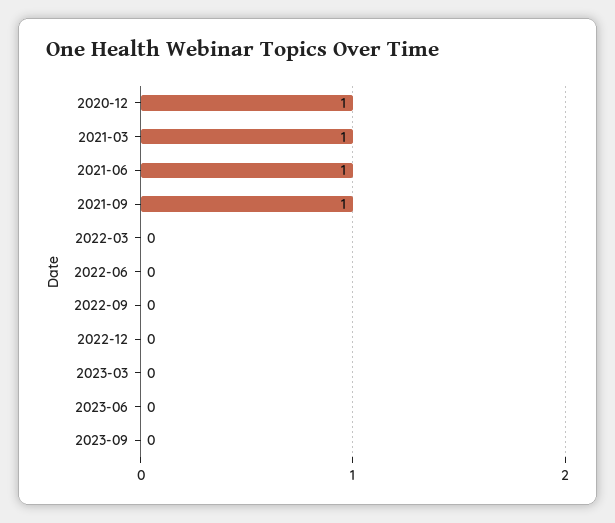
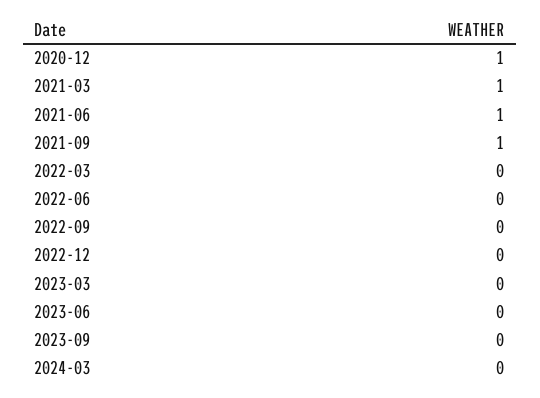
2024-03: none -> 0

